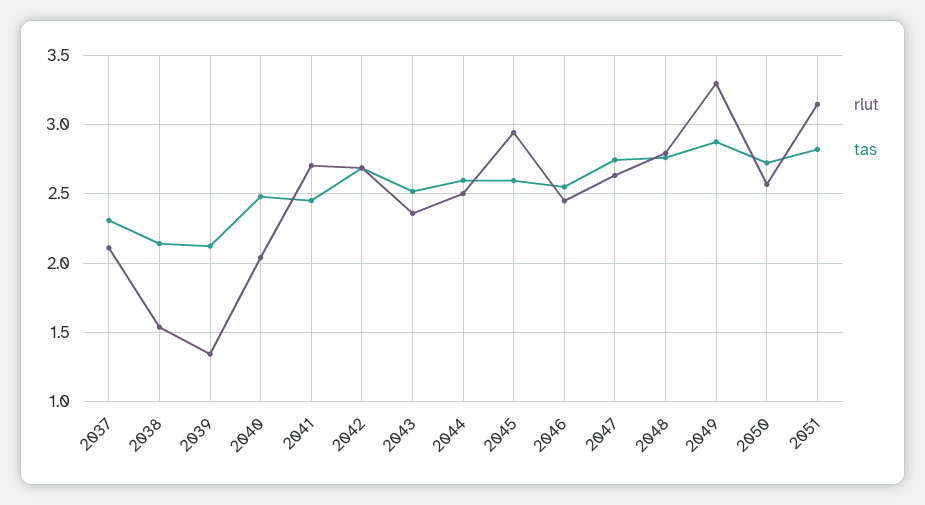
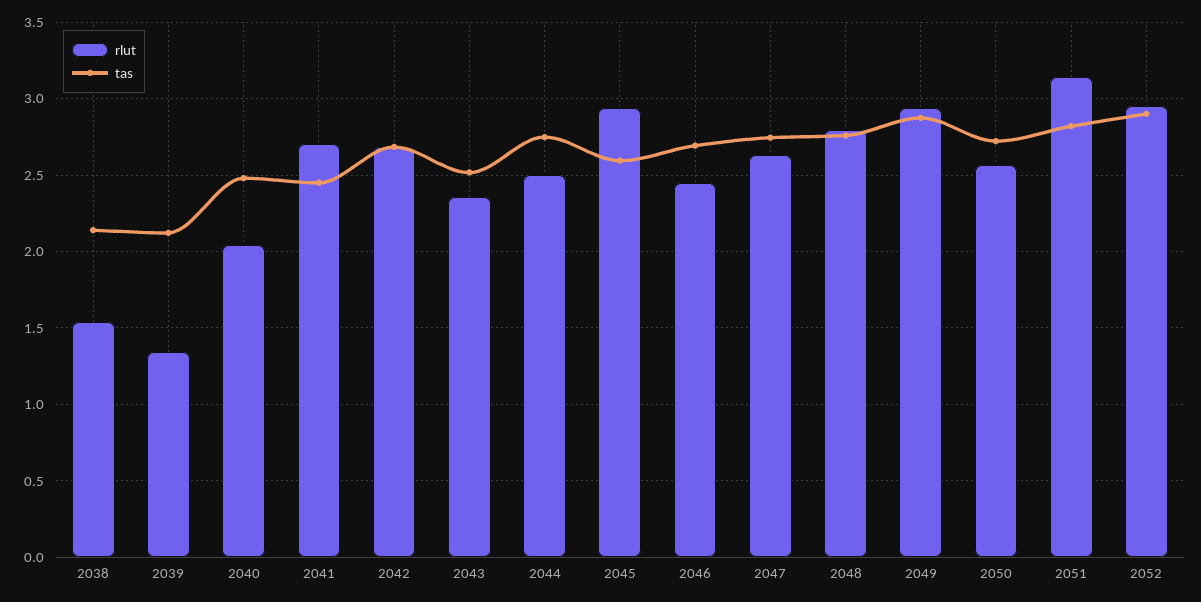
rlut, 2037: 2.1 -> none
tas, 2037: 2.3 -> none
tas, 2044: 2.6 -> 2.75
tas, 2046: 2.55 -> 2.7
rlut, 2049: 3.3 -> 2.95
rlut, 2052: none -> 2.95
tas, 2052: none -> 2.9

